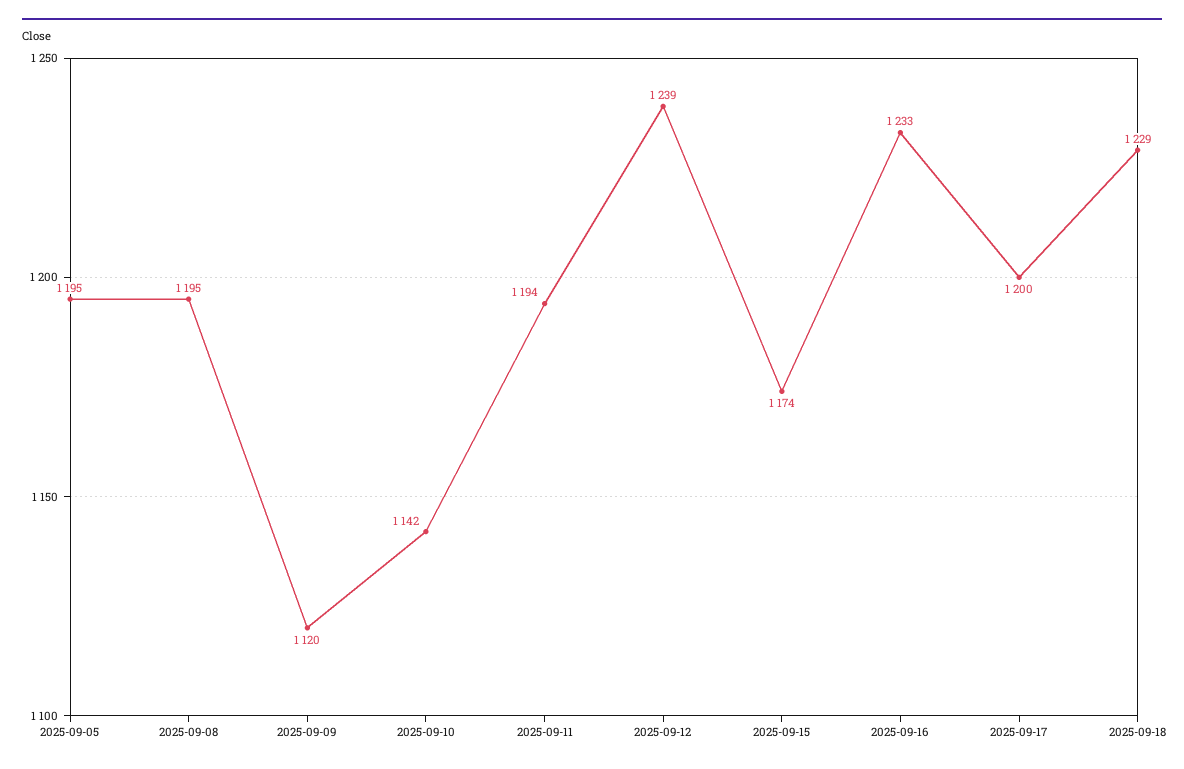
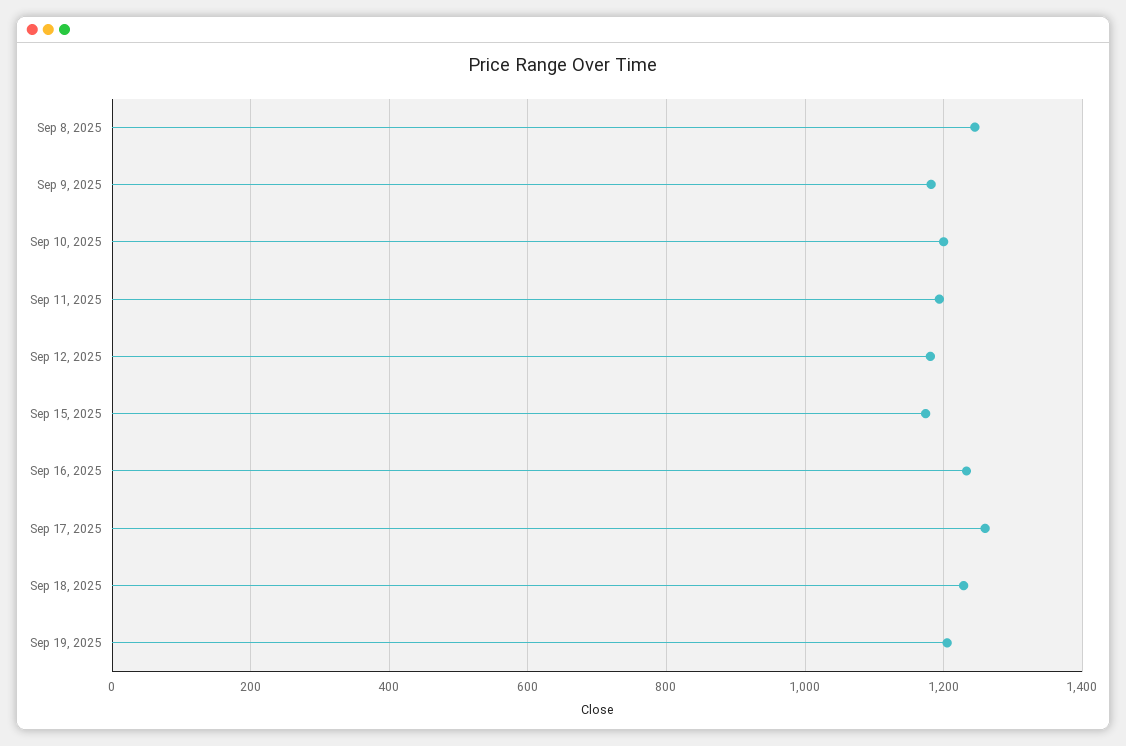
2025-09-05: 1195 -> none
2025-09-08: 1195 -> 1240
2025-09-09: 1120 -> 1180
2025-09-10: 1142 -> 1200
2025-09-12: 1239 -> 1180
2025-09-17: 1200 -> 1260
Sep 19, 2025: none -> 1200

